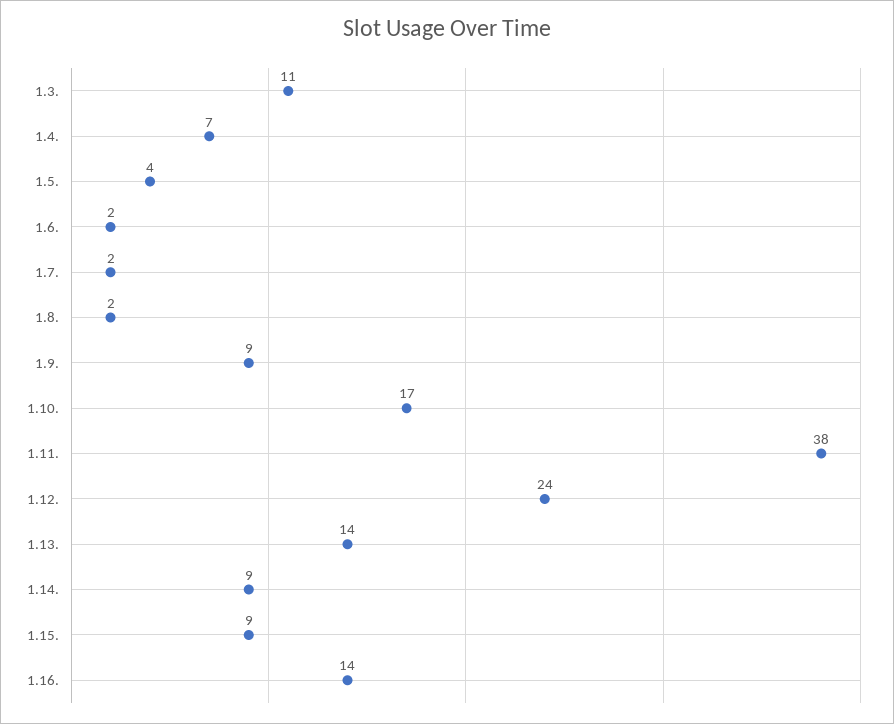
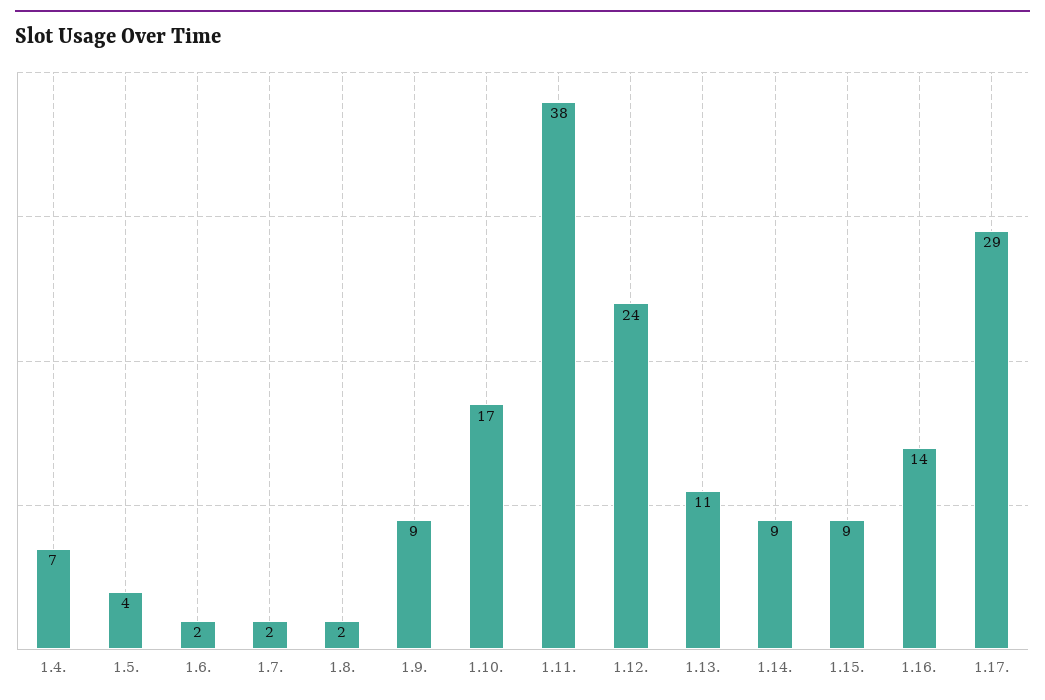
1.3.: 11 -> none
1.13.: 14 -> 11
1.17.: none -> 29

